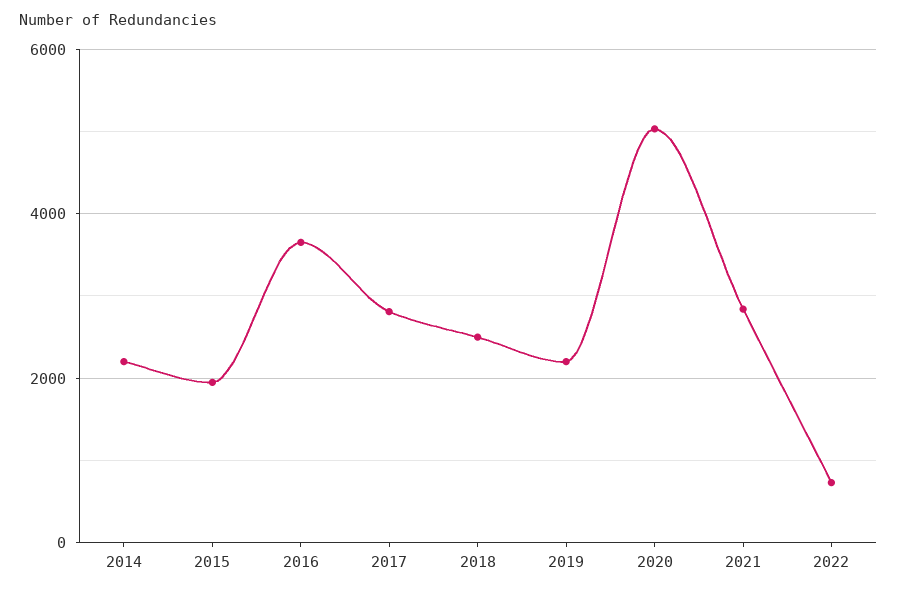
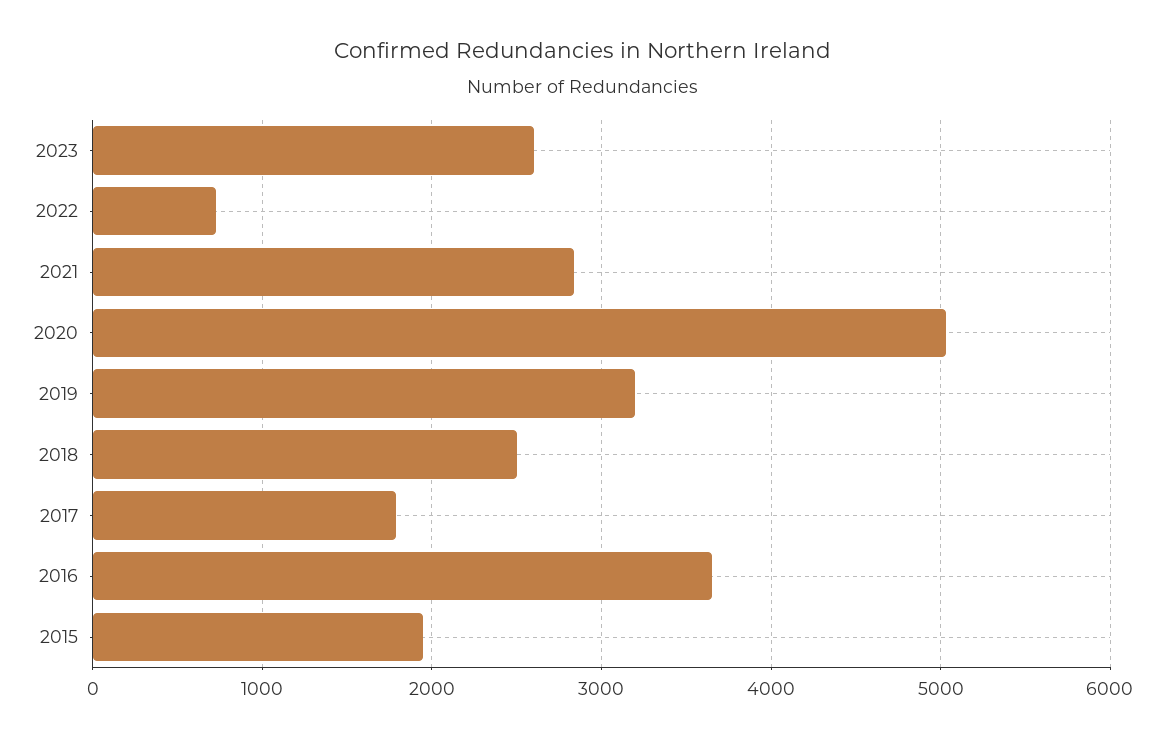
2014: 2200 -> none
2017: 2800 -> 1800
2019: 2200 -> 3200
2023: none -> 2600

